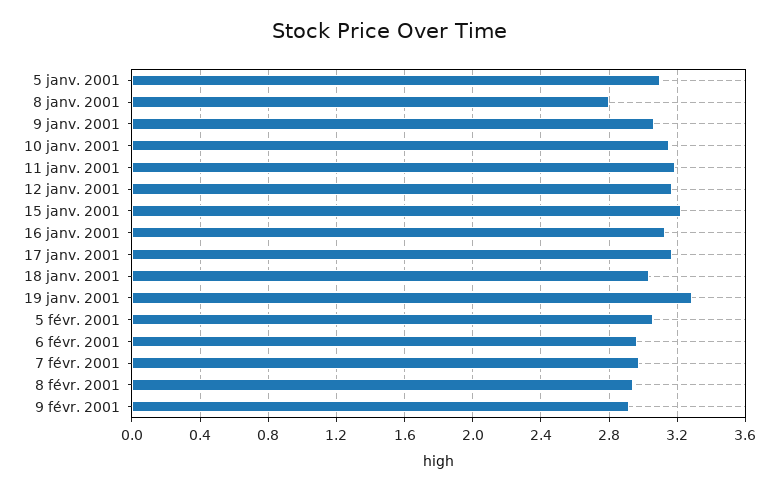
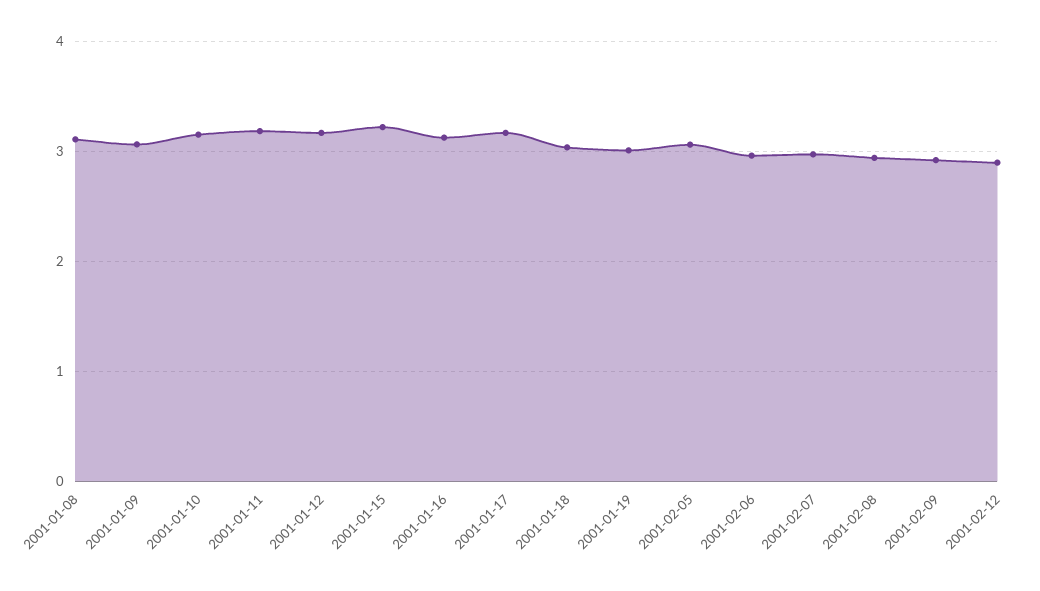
5 janv. 2001: 3.1 -> none
8 janv. 2001: 2.8 -> 3.1
19 janv. 2001: 3.3 -> 3
2001-02-12: none -> 2.9

